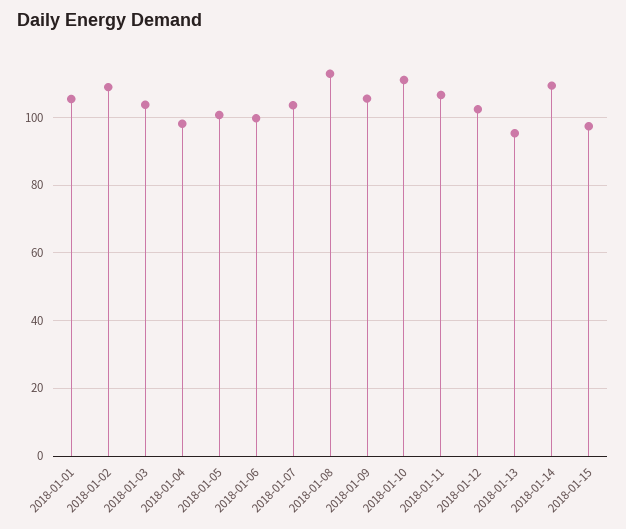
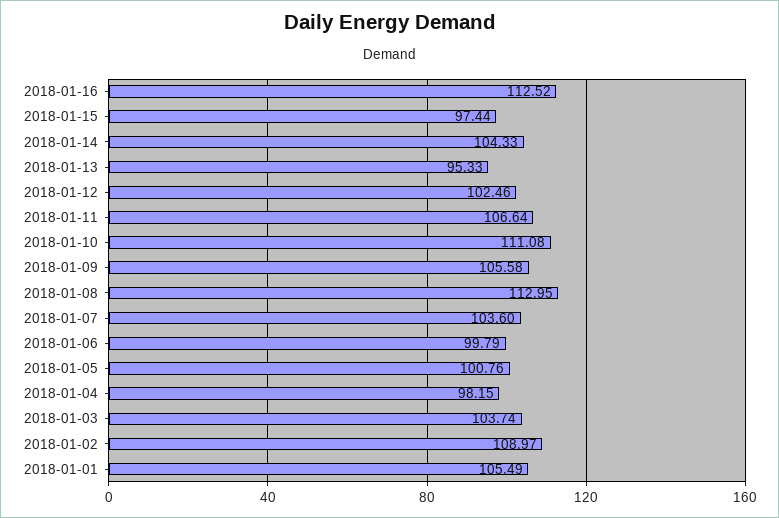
2018-01-14: 110 -> 104.33
2018-01-16: none -> 112.52

